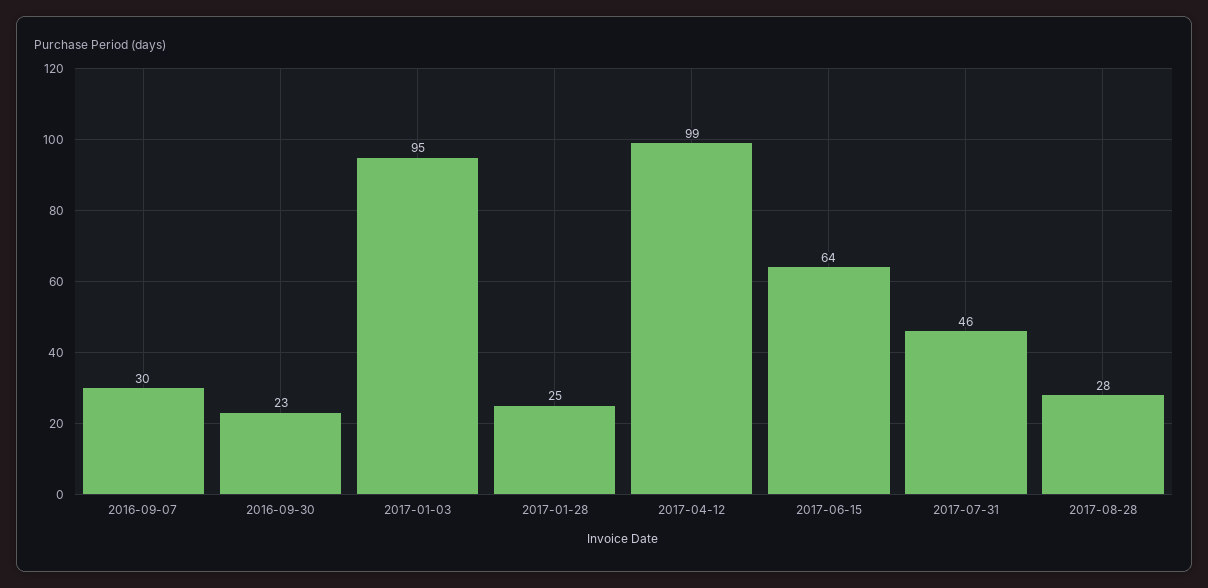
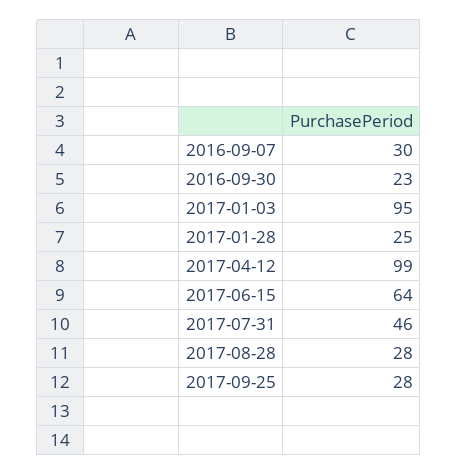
2017-09-25: none -> 28

